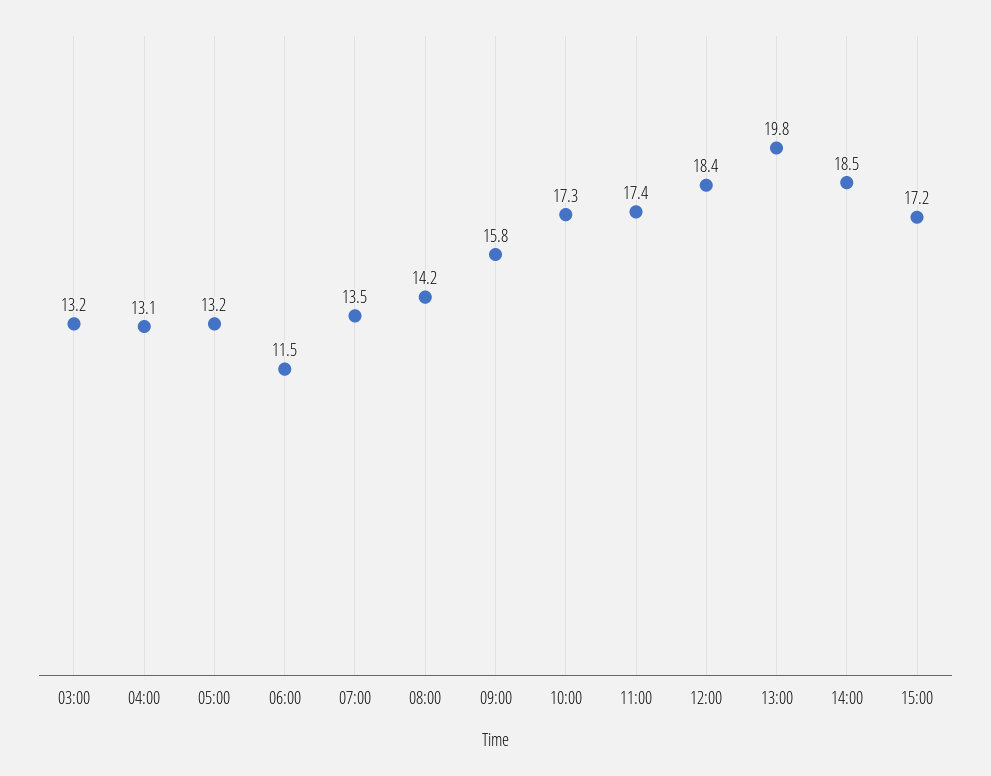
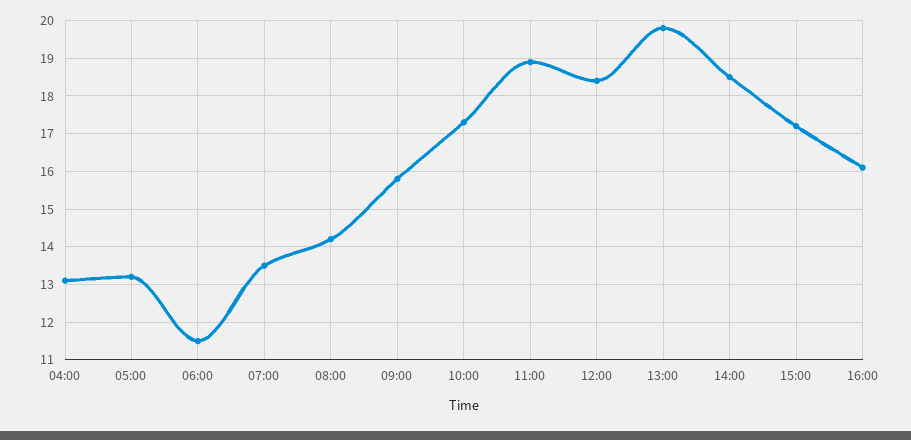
03:00: 13.2 -> none
11:00: 17.4 -> 19
16:00: none -> 16

